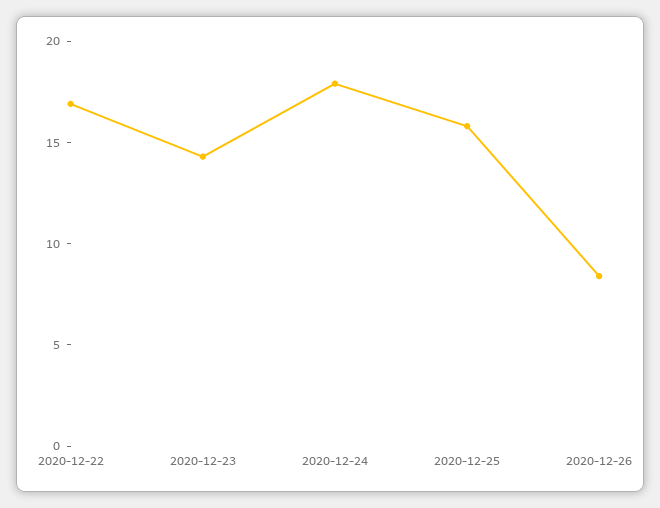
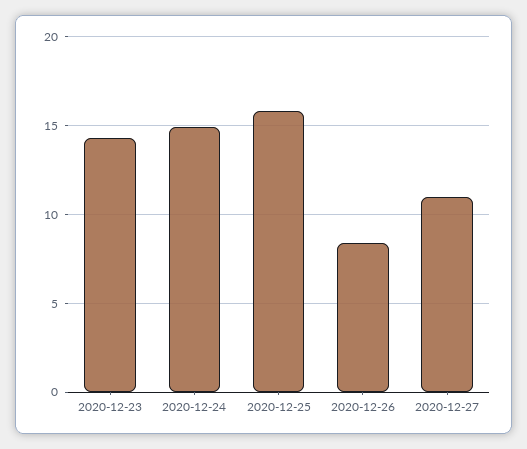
2020-12-22: 17 -> none
2020-12-24: 18 -> 15
2020-12-27: none -> 11

